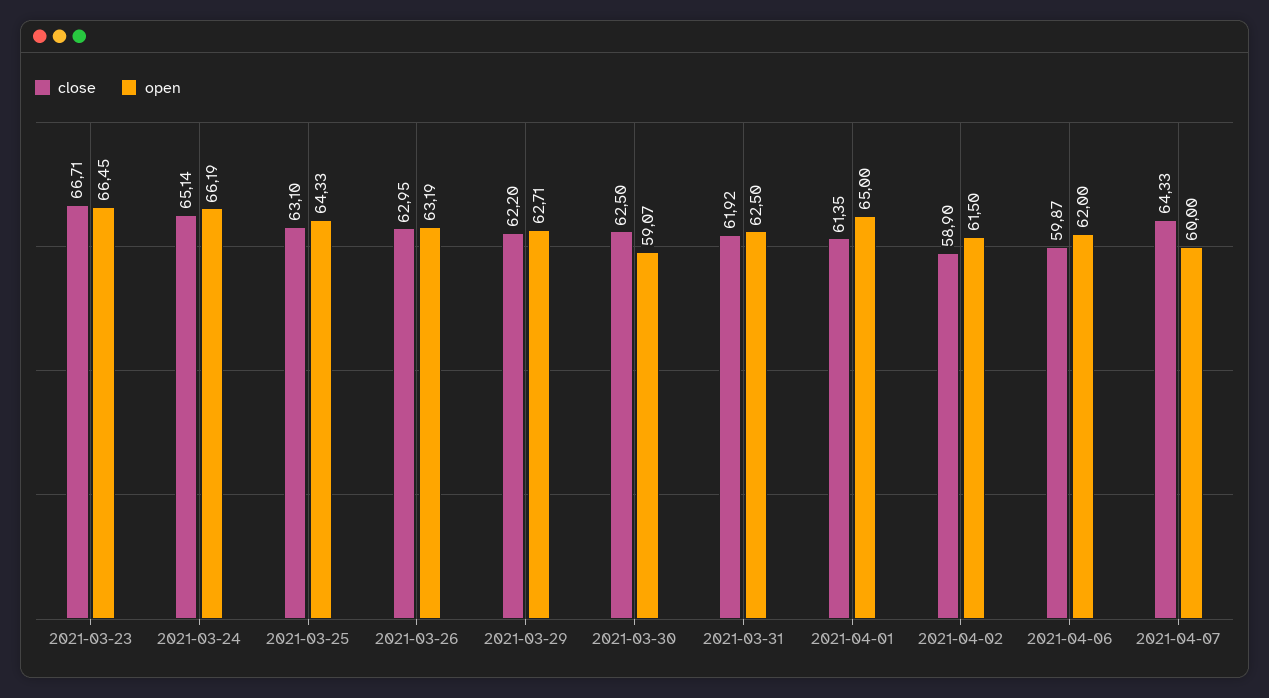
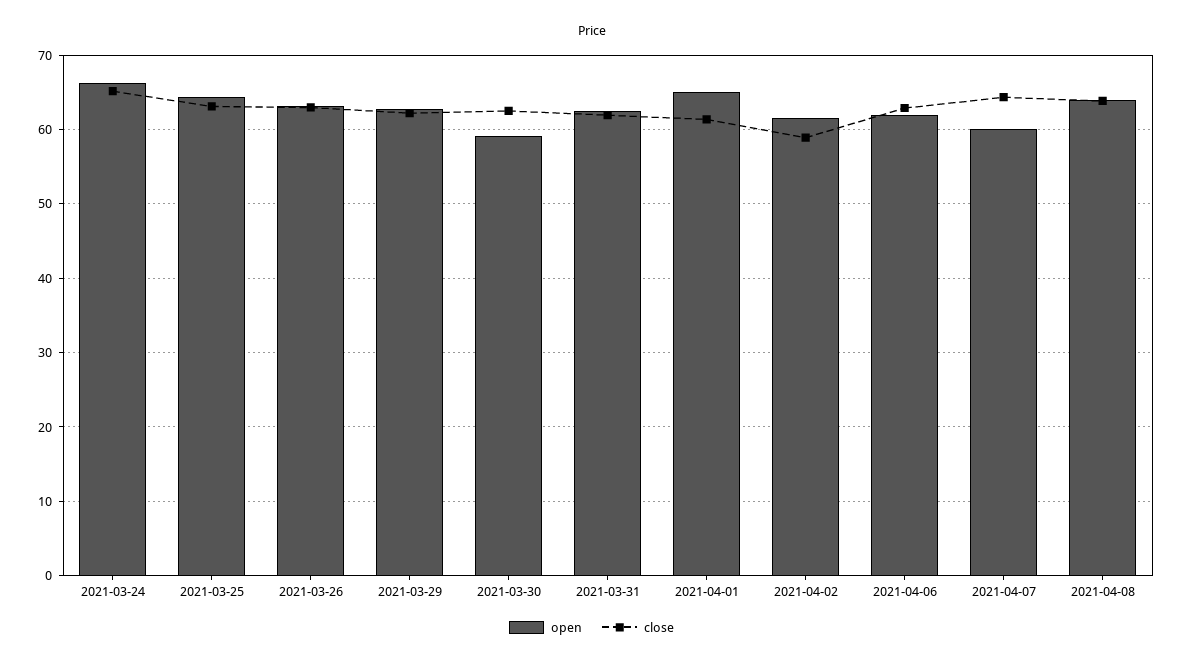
close, 2021-03-23: 66.71 -> none
open, 2021-03-23: 66.45 -> none
close, 2021-04-06: 59.87 -> 63
open, 2021-04-08: none -> 64
close, 2021-04-08: none -> 64

